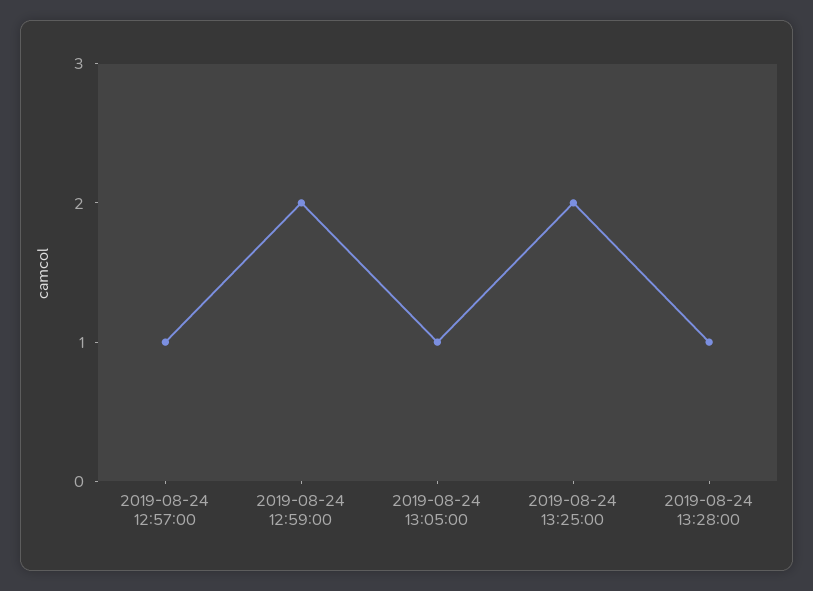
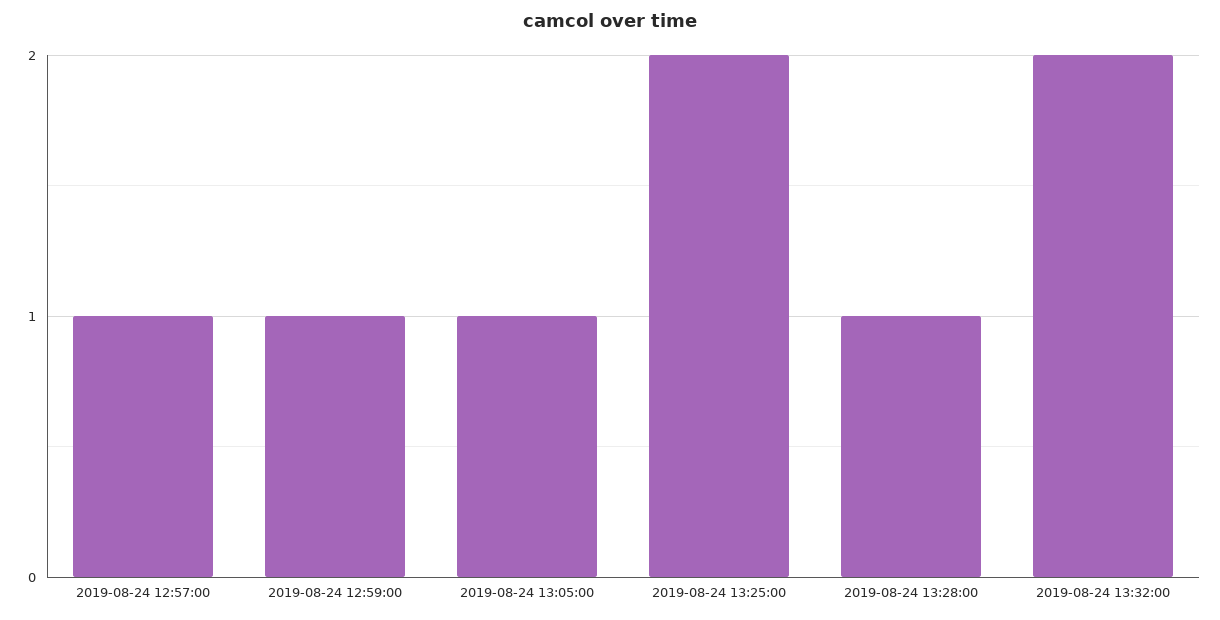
2019-08-24 12:59:00: 2 -> 1
2019-08-24 13:32:00: none -> 2

